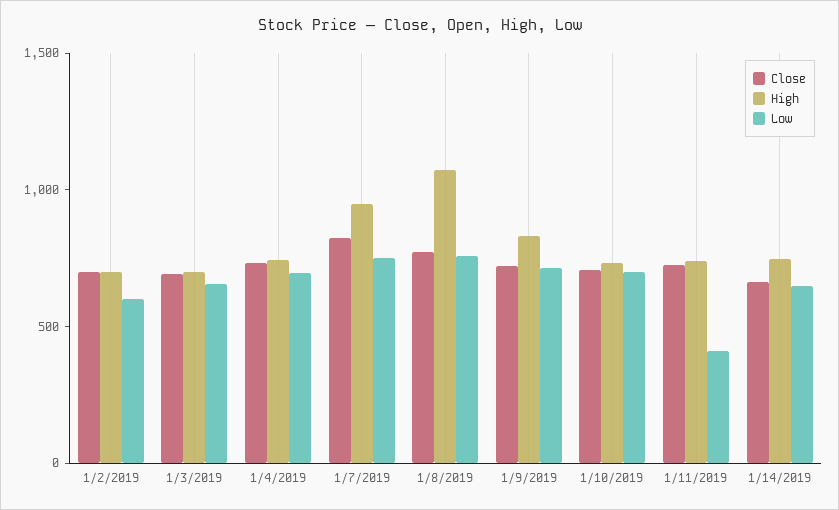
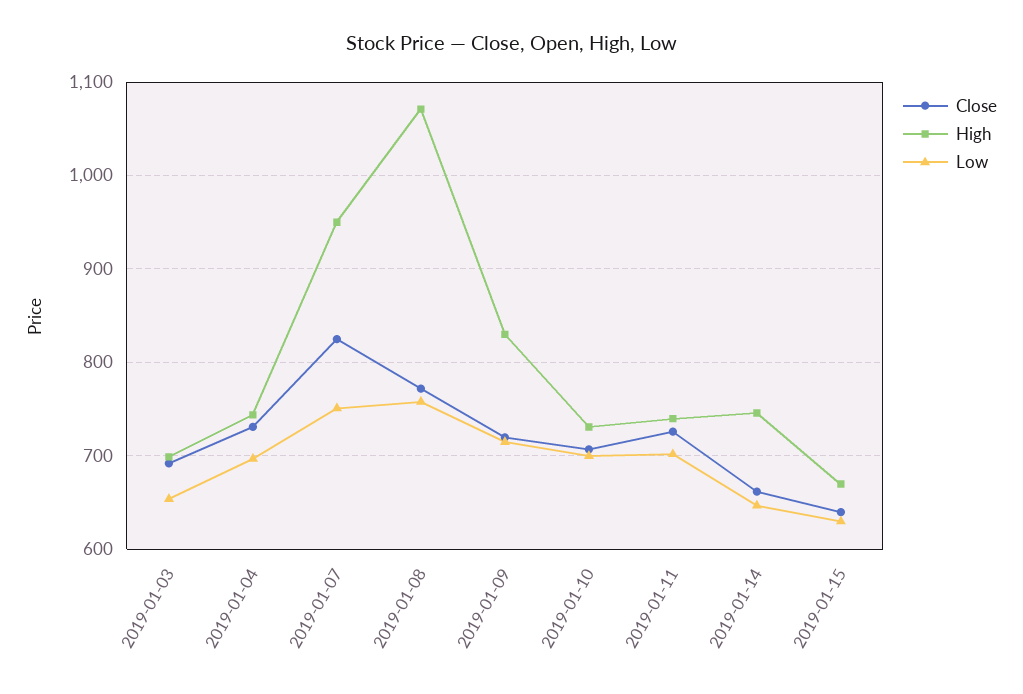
Close, 1/2/2019: 700 -> none
High, 1/2/2019: 700 -> none
Low, 1/2/2019: 600 -> none
Low, 1/11/2019: 400 -> 700
Close, 2019-01-15: none -> 640
High, 2019-01-15: none -> 670
Low, 2019-01-15: none -> 630

